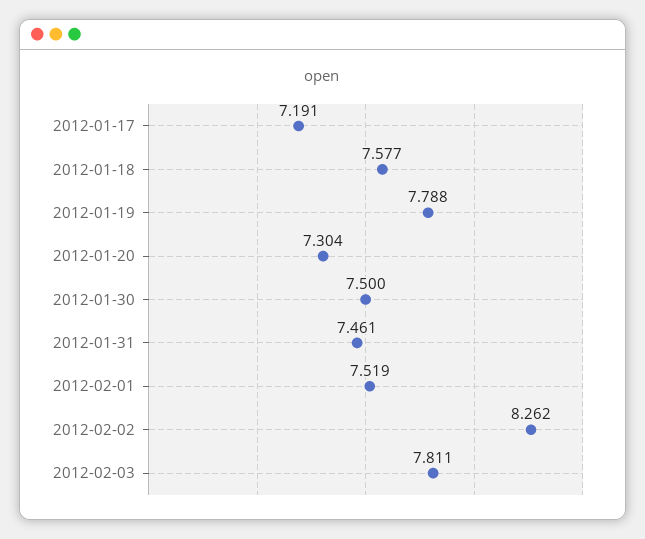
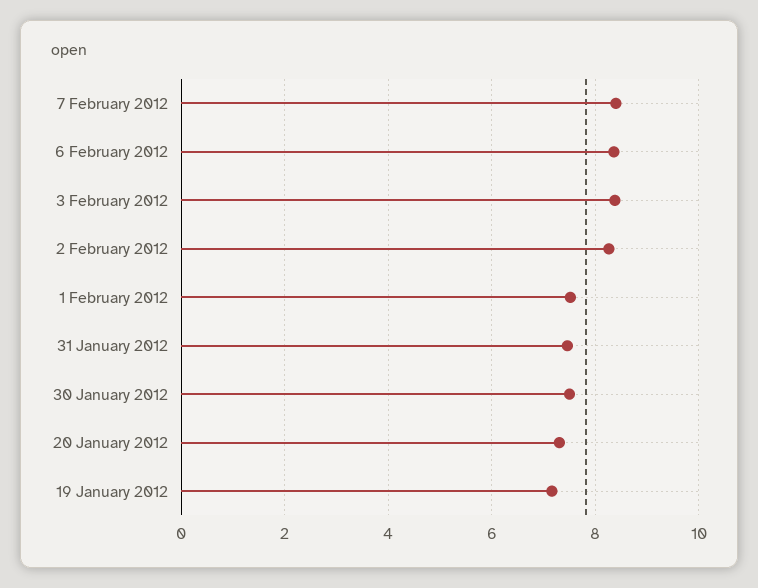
2012-01-17: 7.191 -> none
2012-01-18: 7.577 -> none
2012-01-19: 7.788 -> 7.2
2012-02-03: 7.811 -> 8.4
7 February 2012: none -> 8.4
6 February 2012: none -> 8.4

